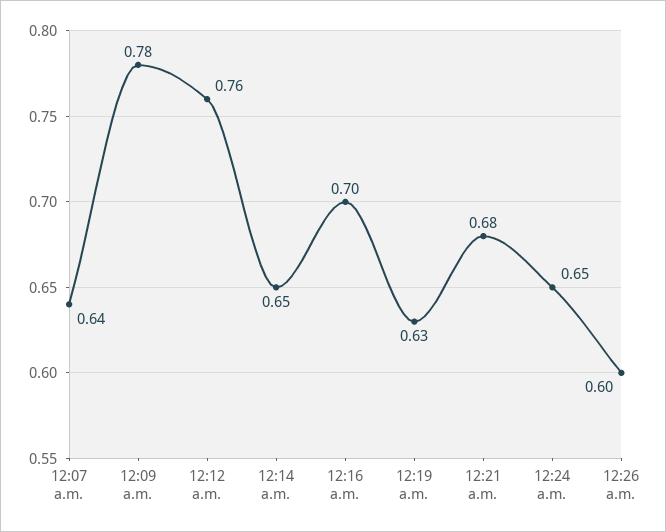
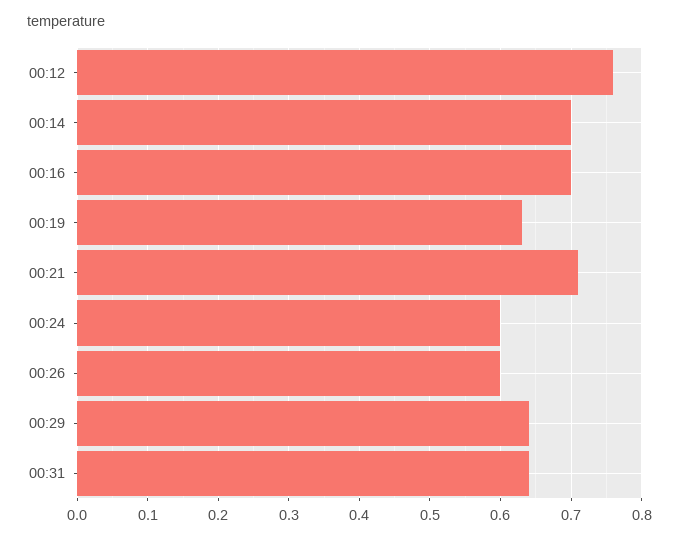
12:07 a.m.: 0.64 -> none
12:09 a.m.: 0.78 -> none
12:14 a.m.: 0.65 -> 0.7
12:21 a.m.: 0.68 -> 0.71
12:24 a.m.: 0.65 -> 0.6
00:29: none -> 0.64
00:31: none -> 0.64

